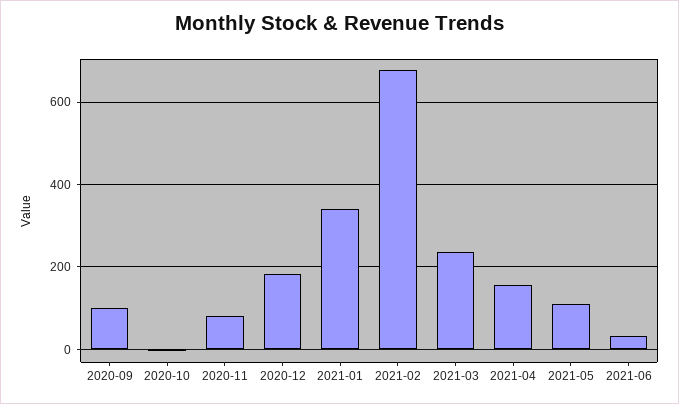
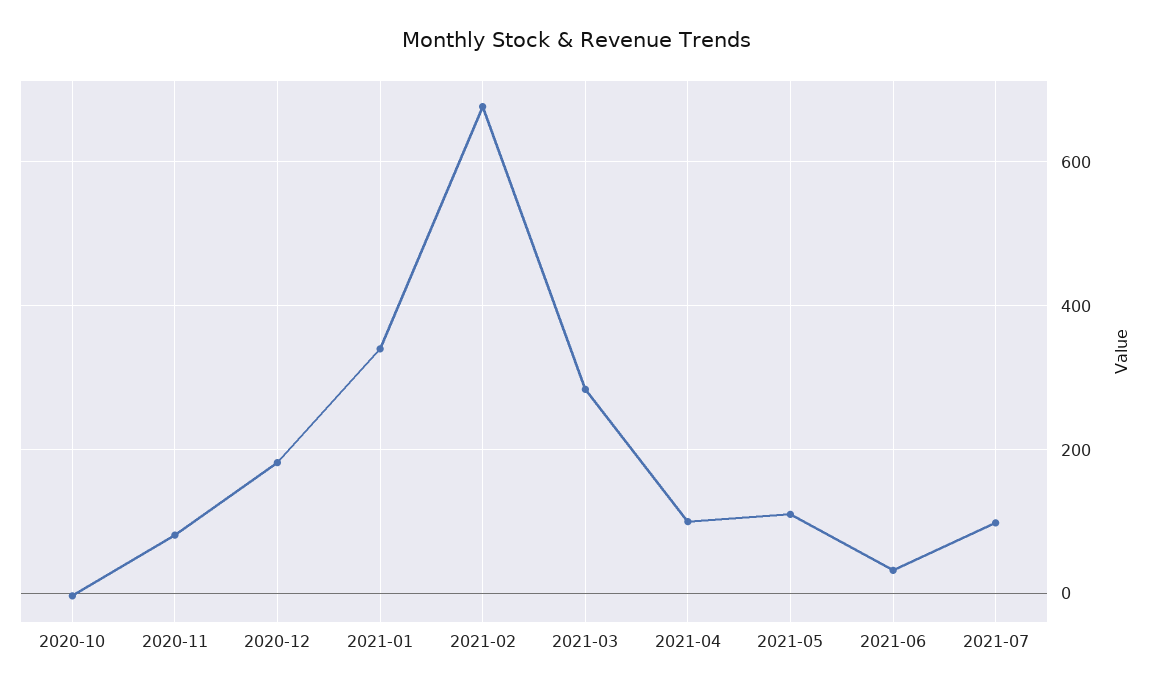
2020-09: 100 -> none
2021-03: 240 -> 280
2021-04: 160 -> 100
2021-07: none -> 100

